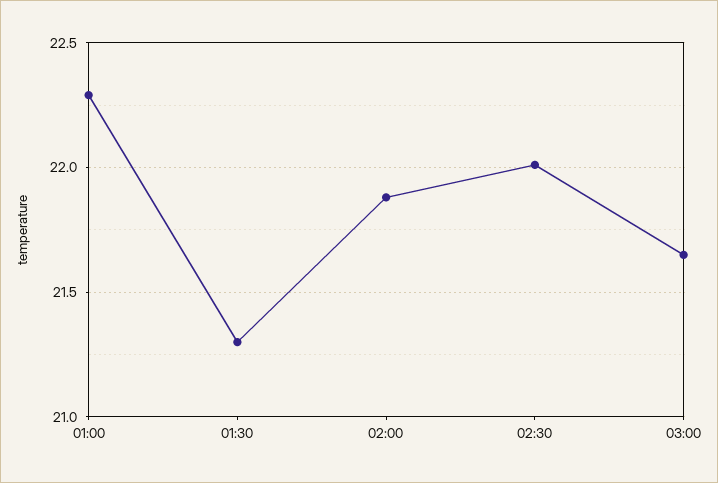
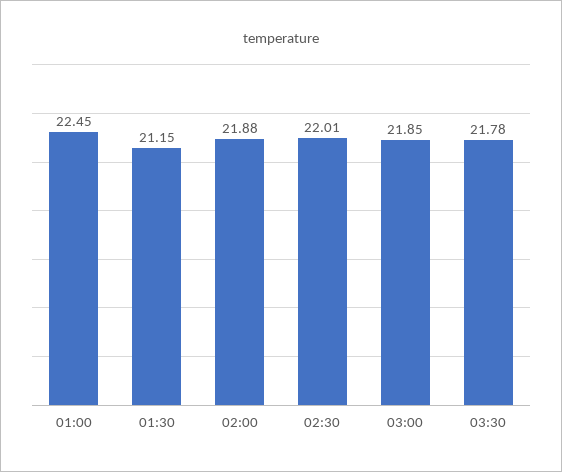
01:00: 22.3 -> 22.45
01:30: 21.3 -> 21.15
03:00: 21.65 -> 21.85
03:30: none -> 21.78

